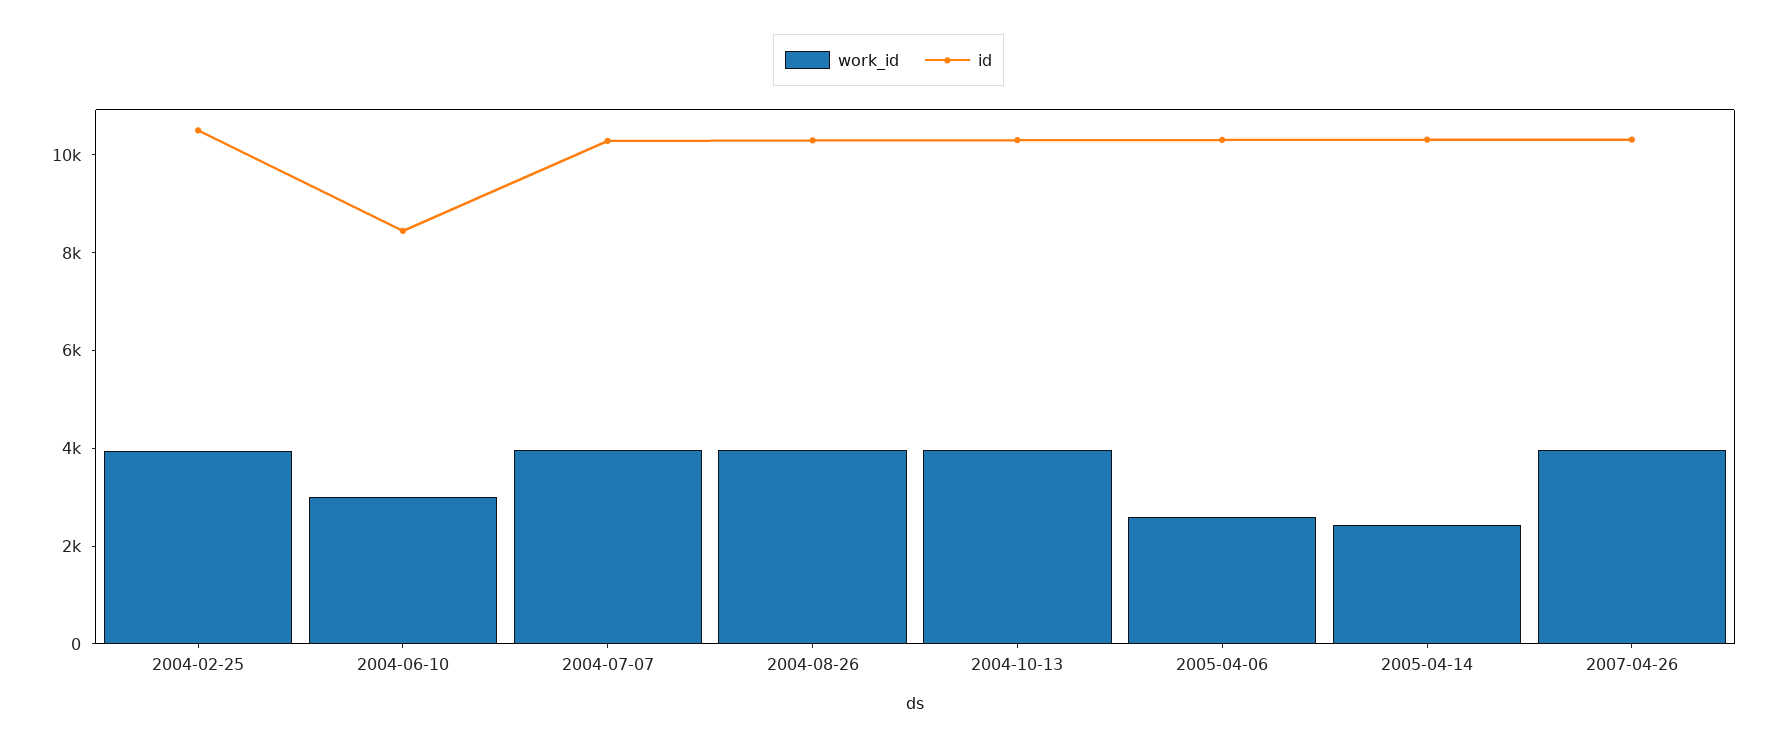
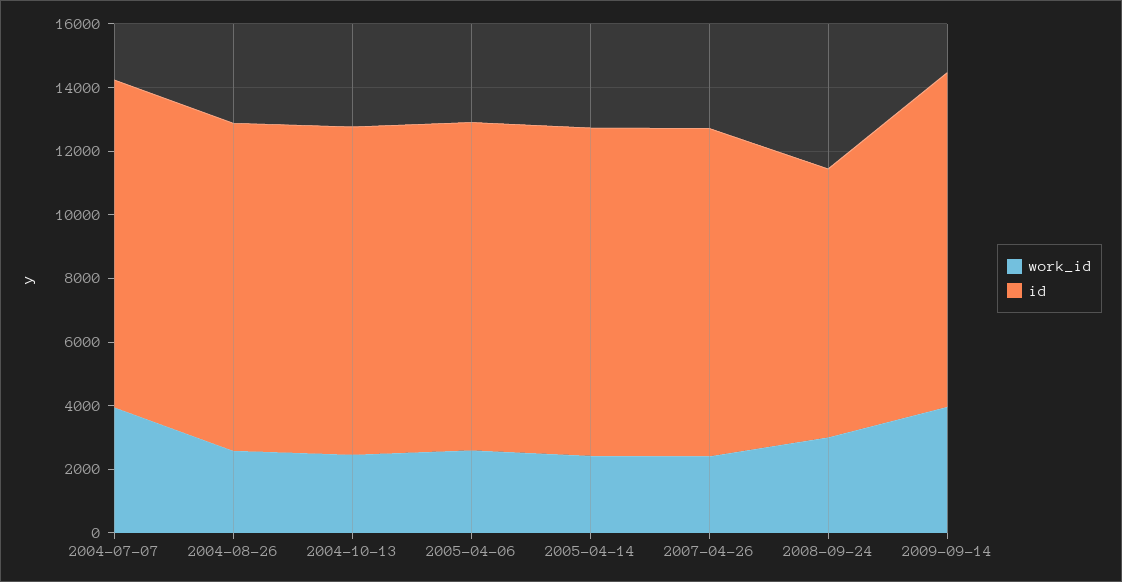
work_id, 2004-02-25: 4000 -> none
id, 2004-02-25: 10500 -> none
work_id, 2004-06-10: 3000 -> none
id, 2004-06-10: 8500 -> none
work_id, 2004-08-26: 4000 -> 2500
work_id, 2004-10-13: 4000 -> 2500
work_id, 2007-04-26: 4000 -> 2500
work_id, 2008-09-24: none -> 3000
id, 2008-09-24: none -> 8500
work_id, 2009-09-14: none -> 4000
id, 2009-09-14: none -> 10500

